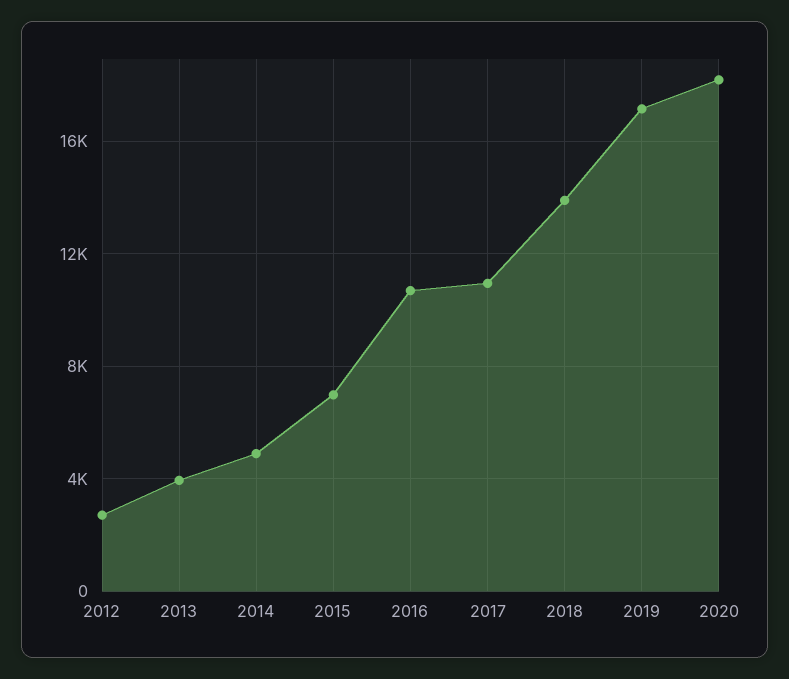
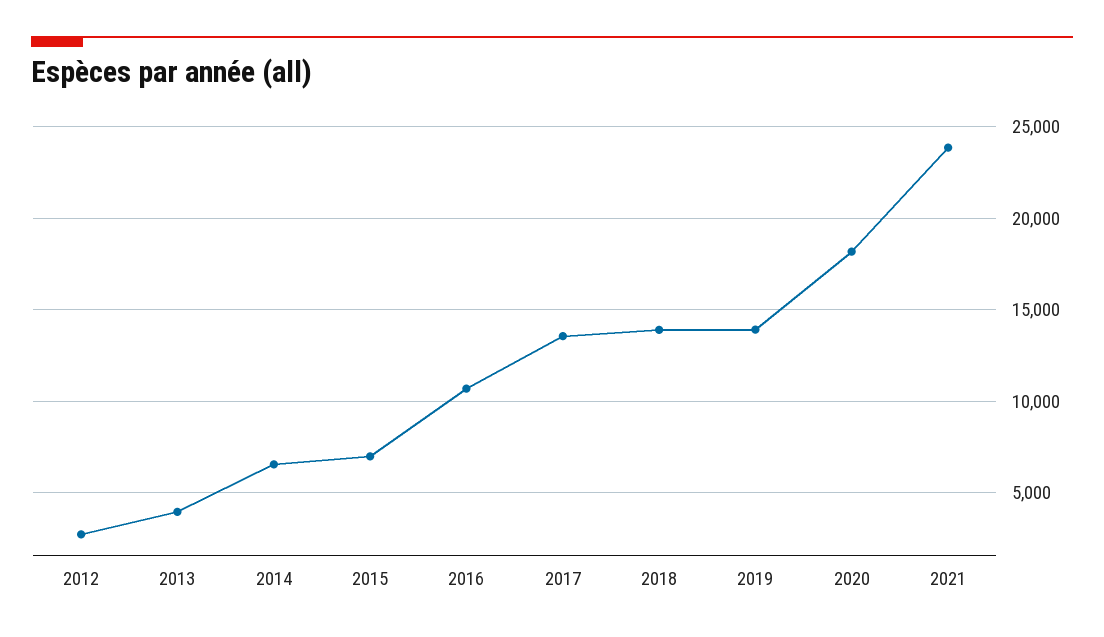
2014: 5000 -> 6500
2017: 11000 -> 13500
2019: 17000 -> 14000
2021: none -> 24000

